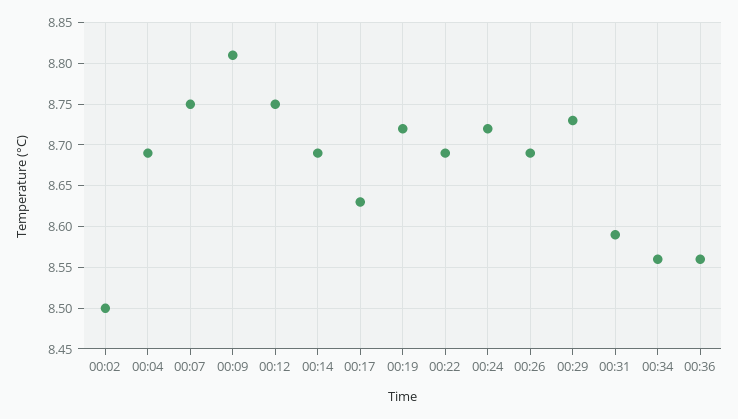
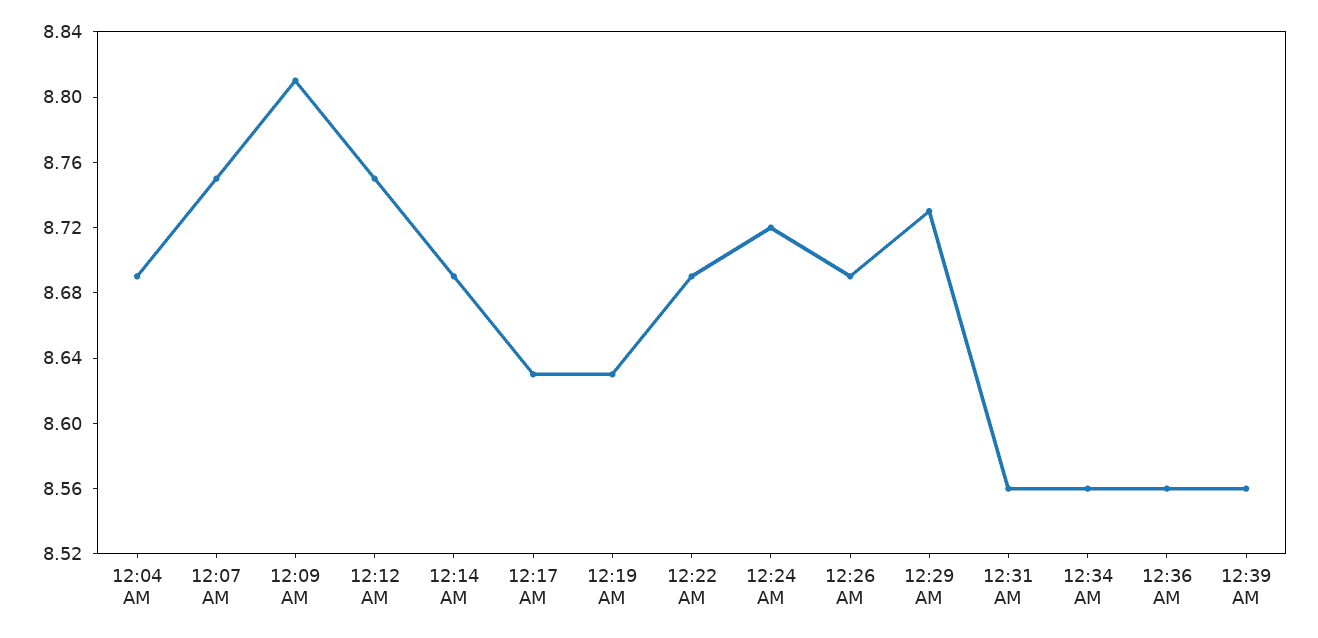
00:02: 8.5 -> none
00:19: 8.72 -> 8.63
00:31: 8.59 -> 8.56
12:39 AM: none -> 8.56

